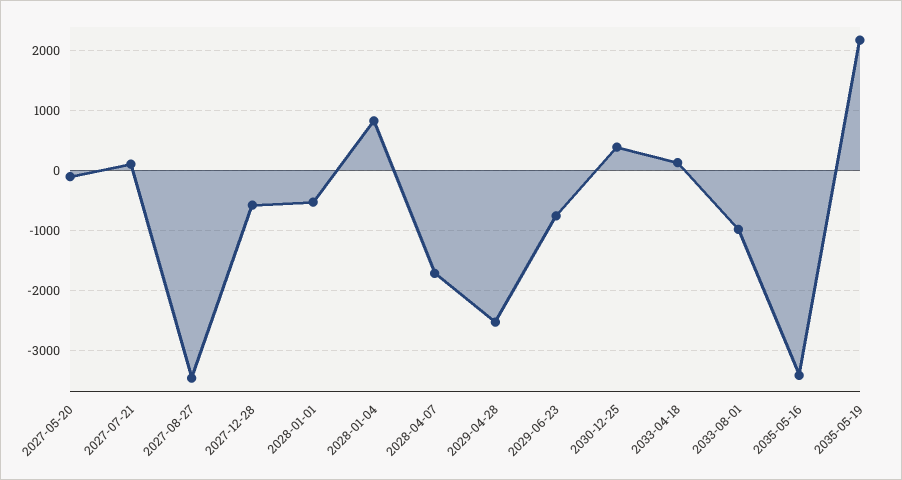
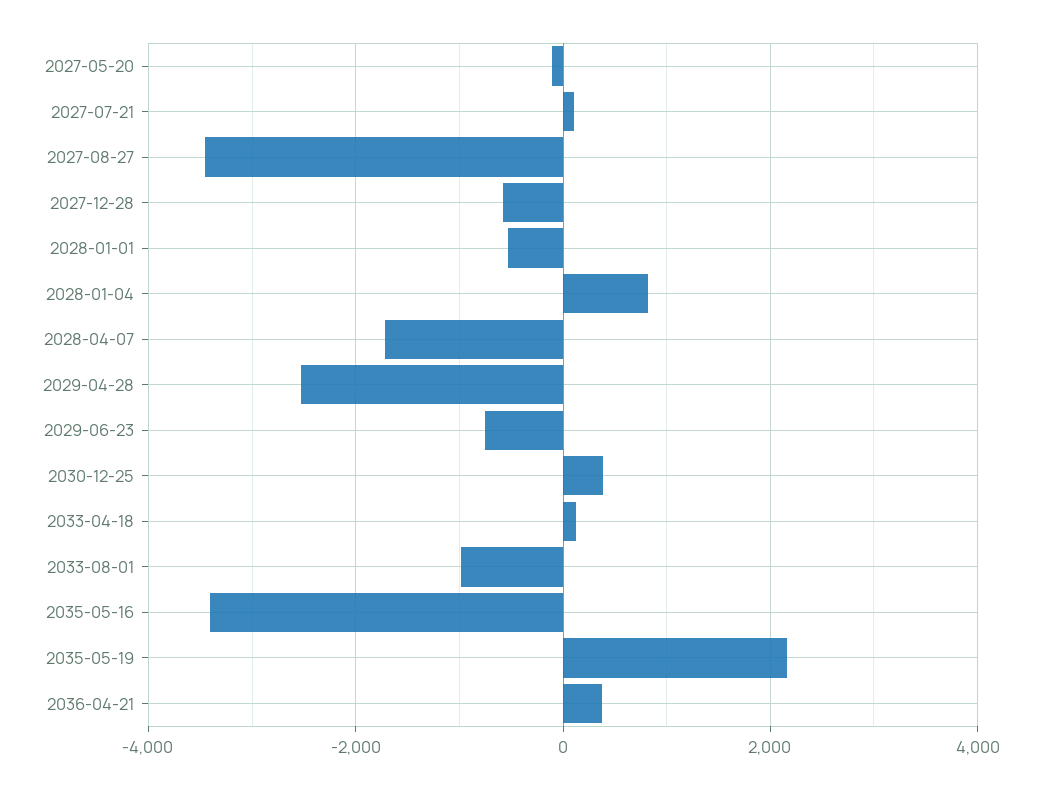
2036-04-21: none -> 400

